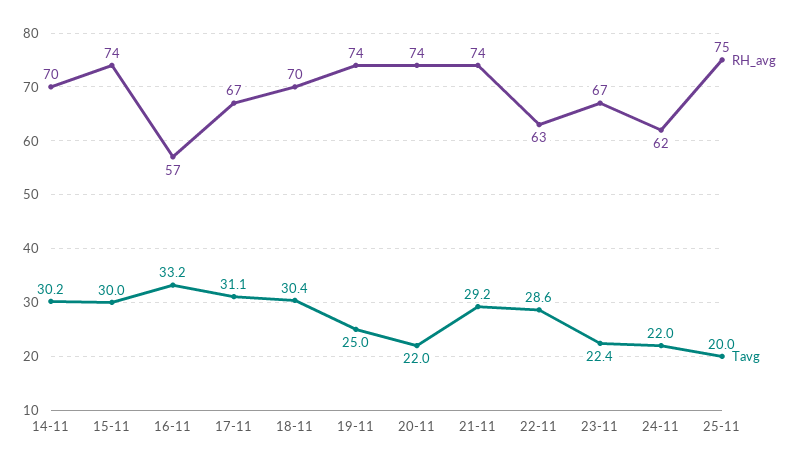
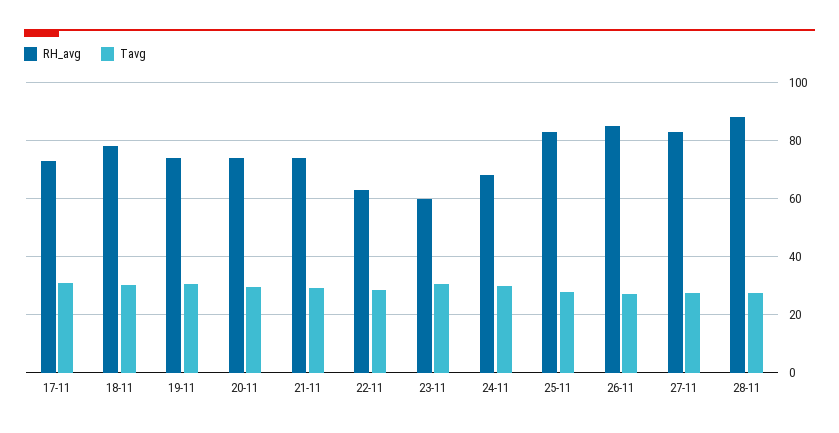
RH_avg, 14-11: 70 -> none
Tavg, 14-11: 30.2 -> none
RH_avg, 15-11: 74 -> none
Tavg, 15-11: 30 -> none
RH_avg, 16-11: 57 -> none
Tavg, 16-11: 33.2 -> none
RH_avg, 17-11: 67 -> 72.5
RH_avg, 18-11: 70 -> 77.5
Tavg, 19-11: 25 -> 30
Tavg, 20-11: 22 -> 30
RH_avg, 23-11: 67 -> 60
Tavg, 23-11: 22.4 -> 30
RH_avg, 24-11: 62 -> 67.5
Tavg, 24-11: 22 -> 30
RH_avg, 25-11: 75 -> 82.5
Tavg, 25-11: 20 -> 27.5
RH_avg, 26-11: none -> 85
Tavg, 26-11: none -> 27.5
RH_avg, 27-11: none -> 82.5
Tavg, 27-11: none -> 27.5
RH_avg, 28-11: none -> 87.5
Tavg, 28-11: none -> 27.5

